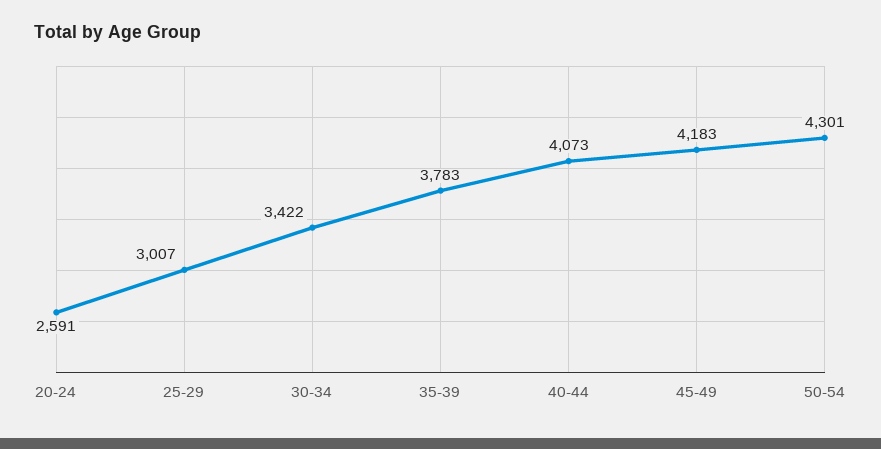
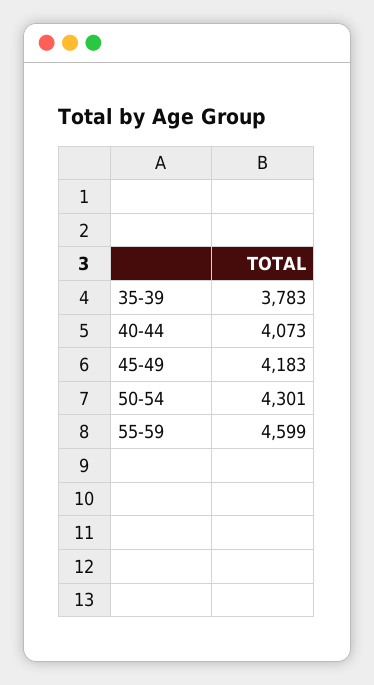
20-24: 2591 -> none
25-29: 3007 -> none
30-34: 3422 -> none
55-59: none -> 4599

